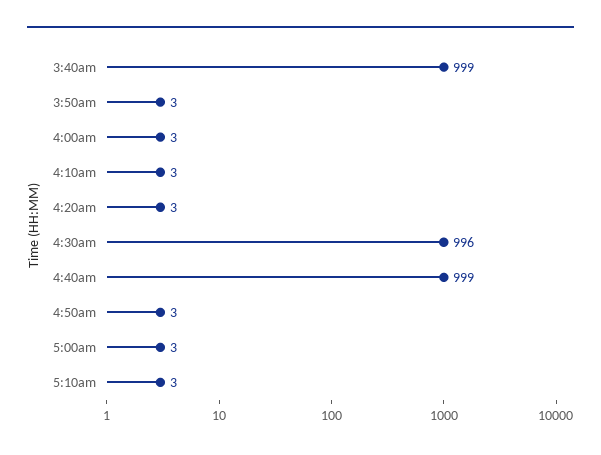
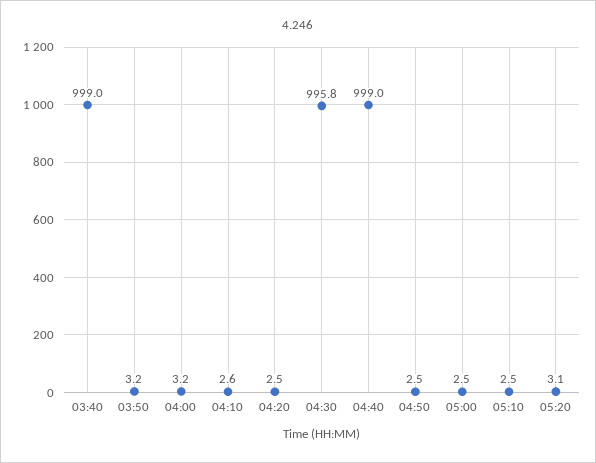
05:20: none -> 3.1

